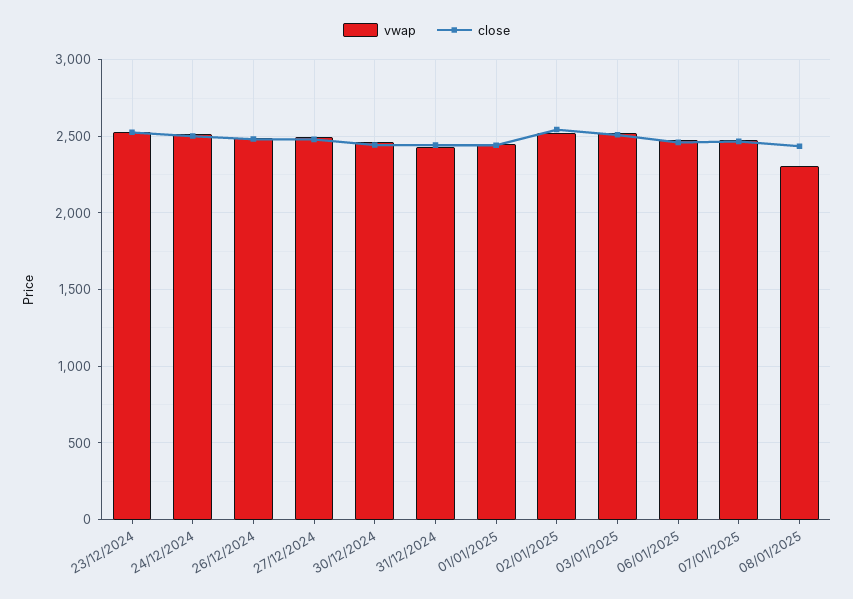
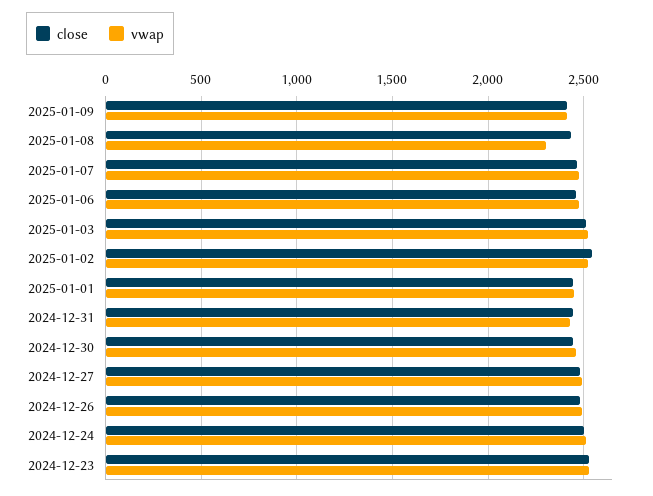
close, 2025-01-09: none -> 2400
vwap, 2025-01-09: none -> 2400

